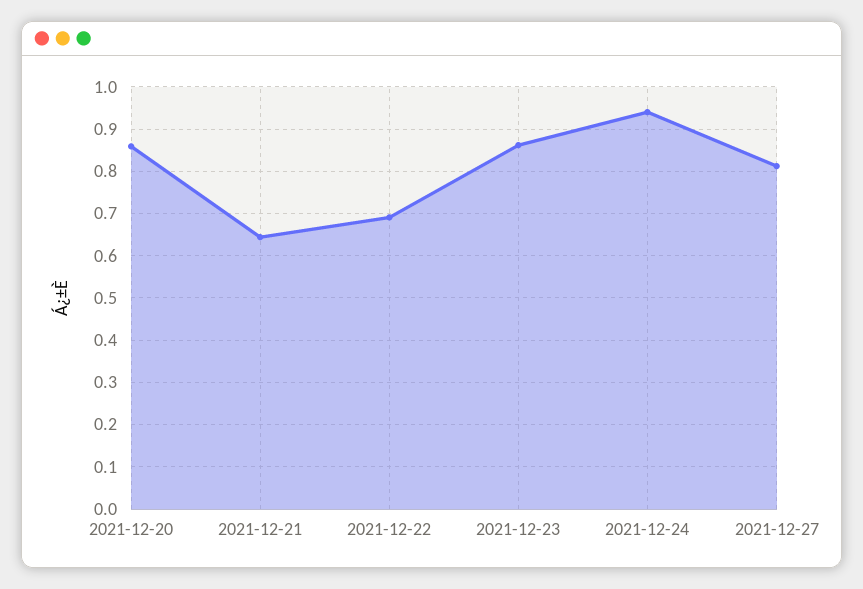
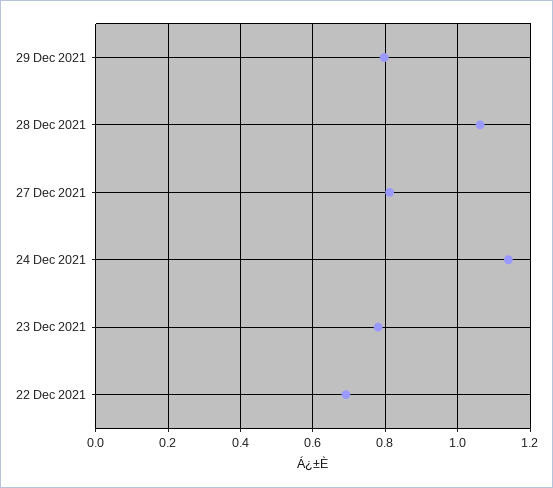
2021-12-20: 0.86 -> none
2021-12-21: 0.64 -> none
2021-12-23: 0.86 -> 0.78
2021-12-24: 0.94 -> 1.14
29 Dec 2021: none -> 0.8
28 Dec 2021: none -> 1.06

